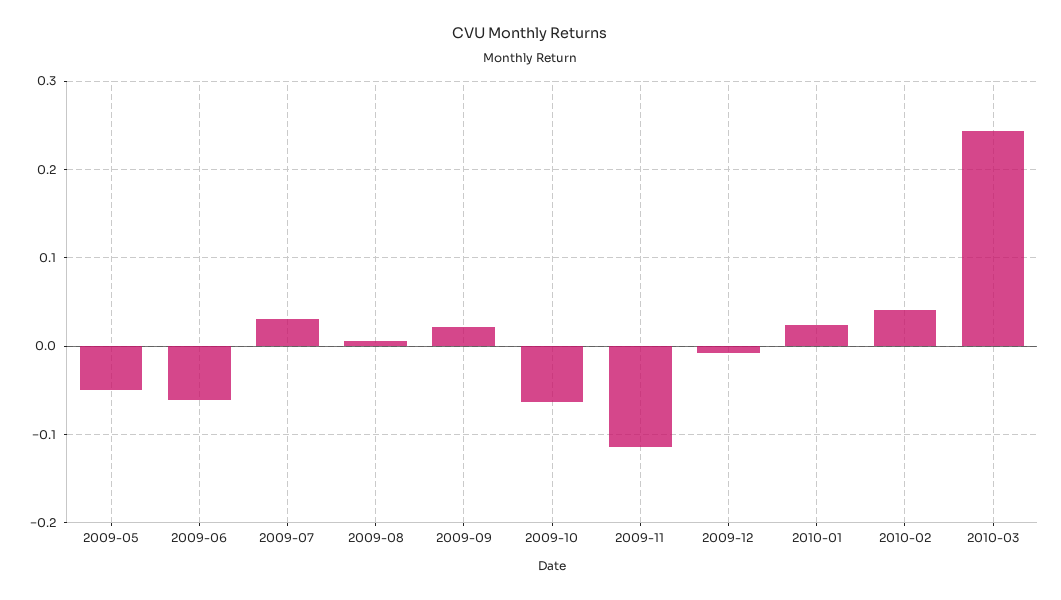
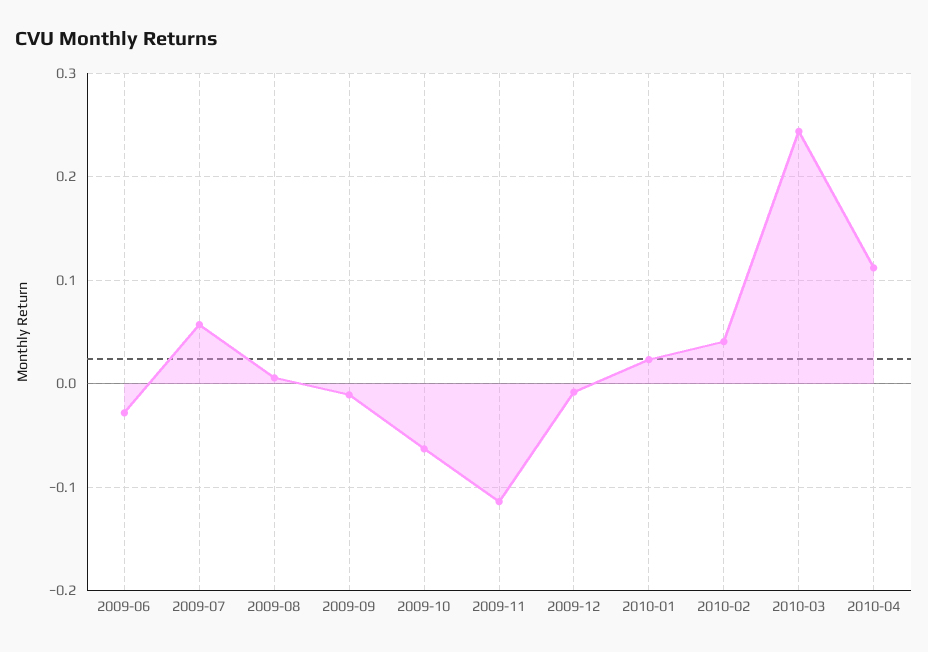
2009-05: -0.05 -> none
2009-06: -0.06 -> -0.03
2009-07: 0.03 -> 0.06
2009-09: 0.02 -> -0.01
2010-04: none -> 0.11

